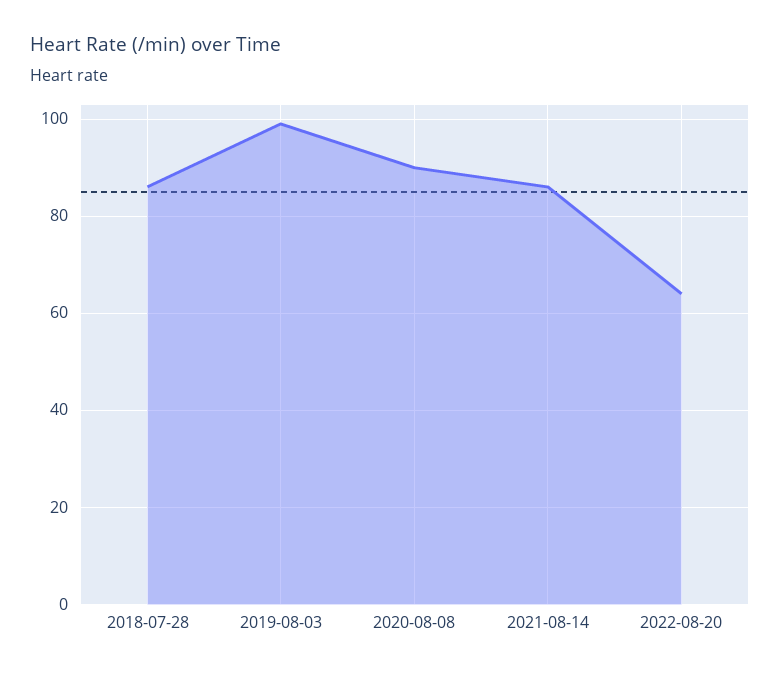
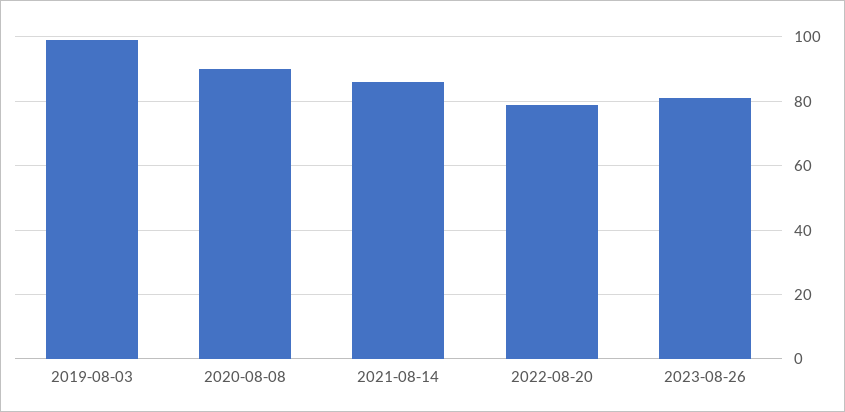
2018-07-28: 85 -> none
2022-08-20: 65 -> 80
2023-08-26: none -> 80

